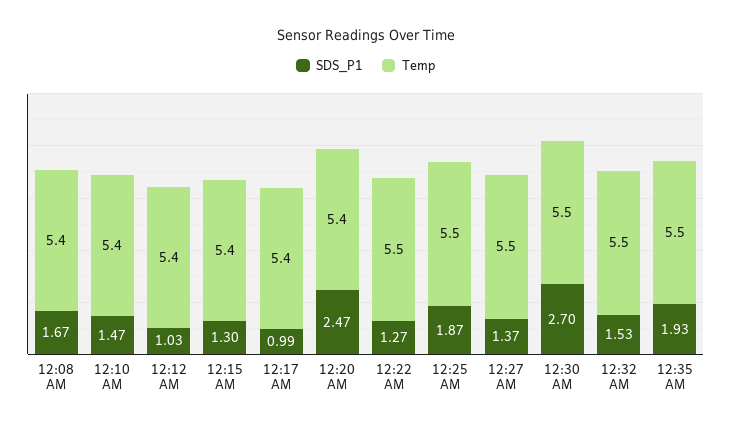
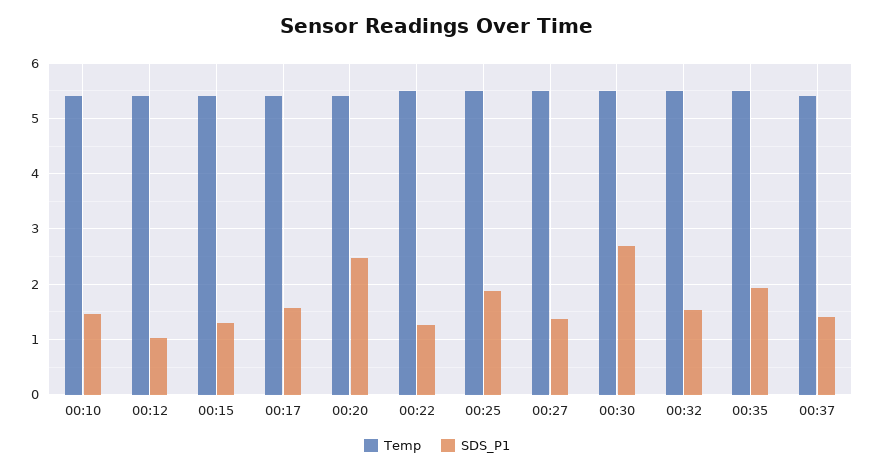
SDS_P1, 12:08 AM: 1.67 -> none
Temp, 12:08 AM: 5.4 -> none
SDS_P1, 12:17 AM: 0.99 -> 1.6
Temp, 00:37: none -> 5.4
SDS_P1, 00:37: none -> 1.4

